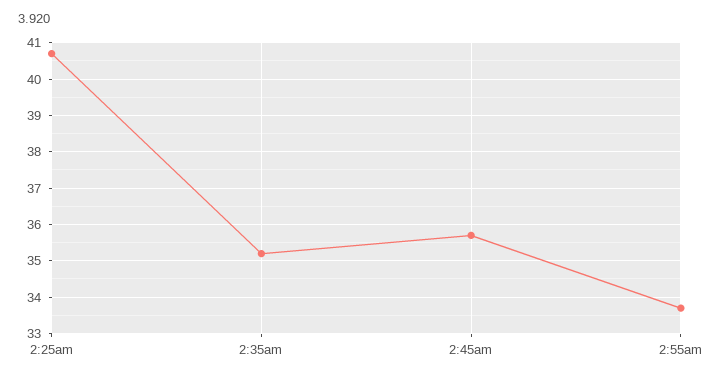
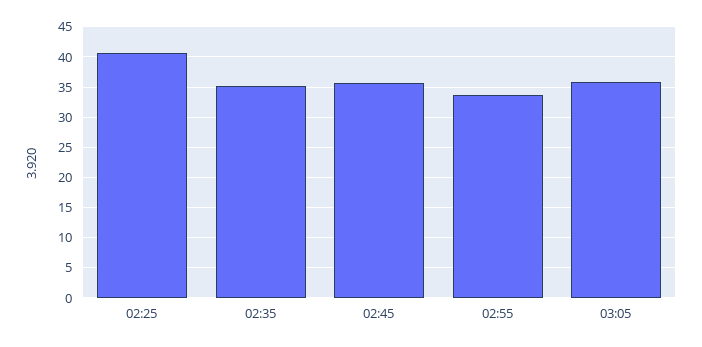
03:05: none -> 36

